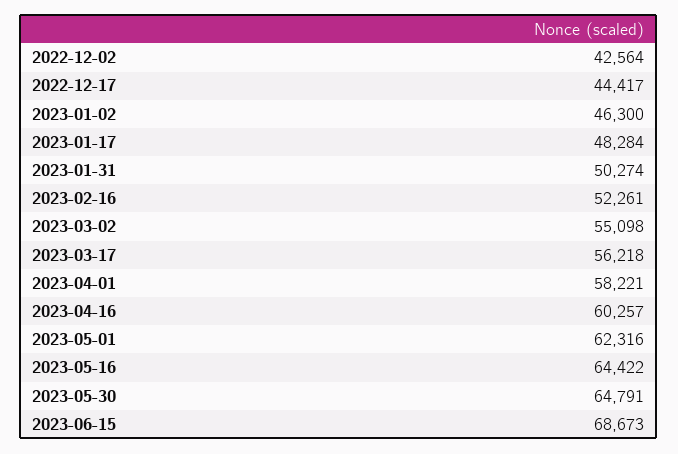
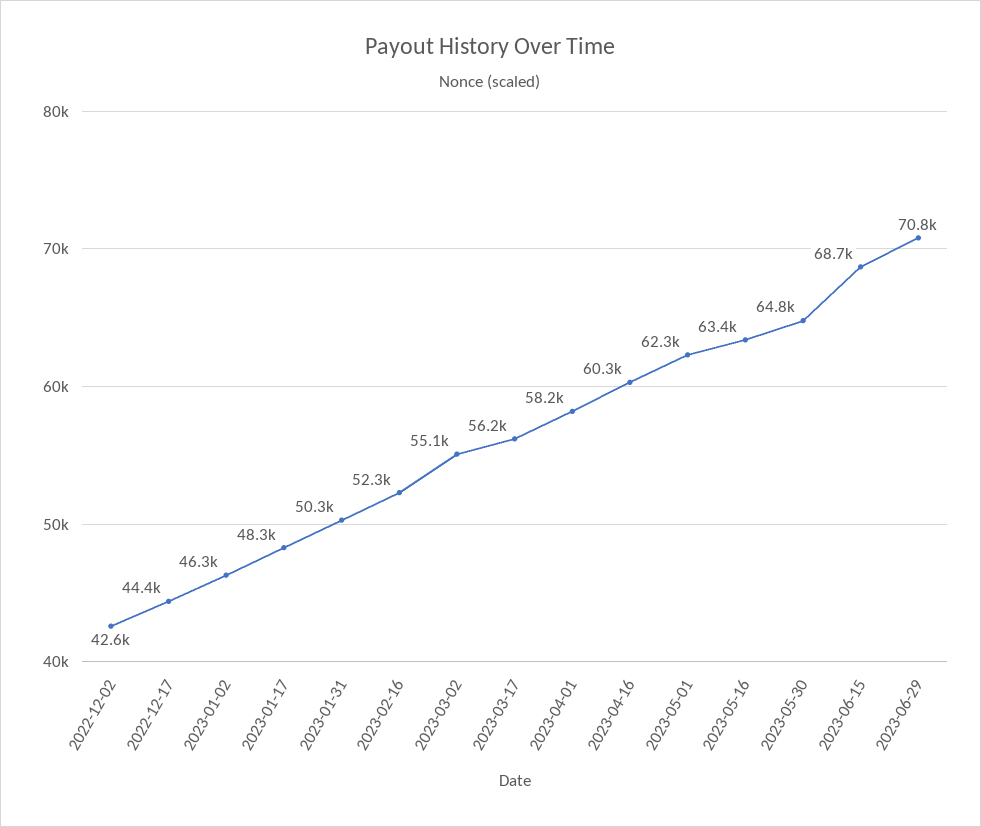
2023-05-16: 64422 -> 63400
2023-06-29: none -> 70800

